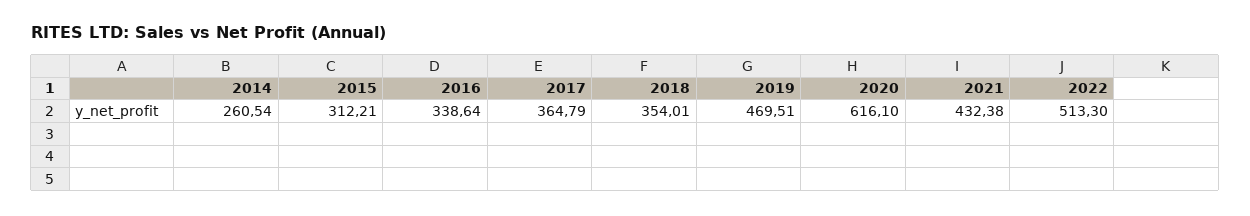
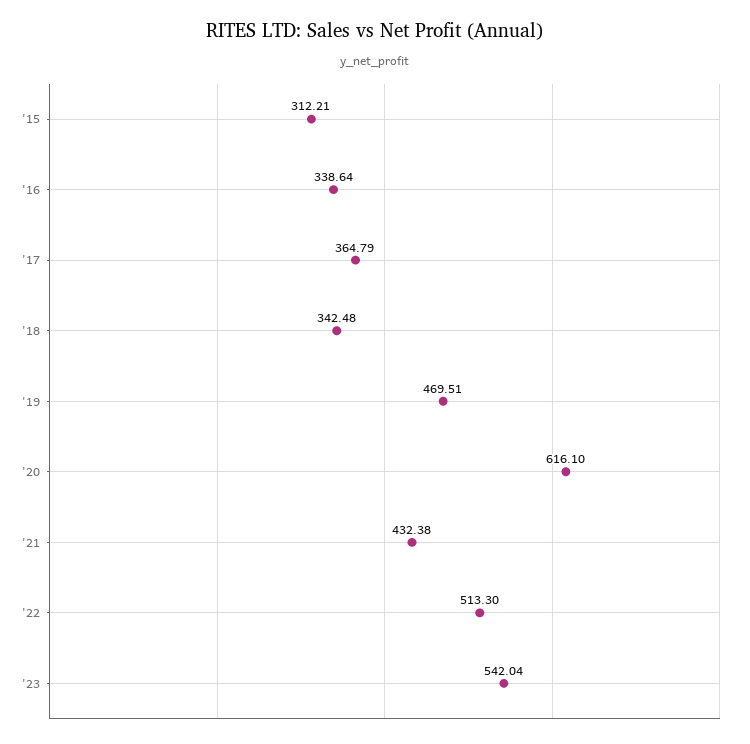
2014: 260.54 -> none
2018: 354.01 -> 342.48
'23: none -> 542.04

